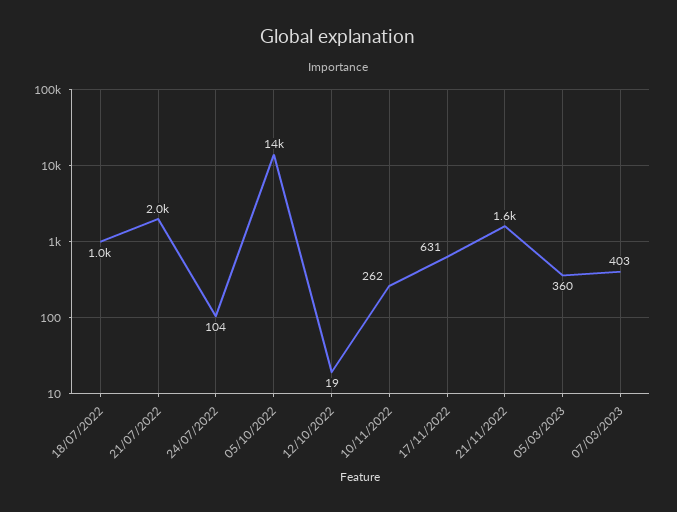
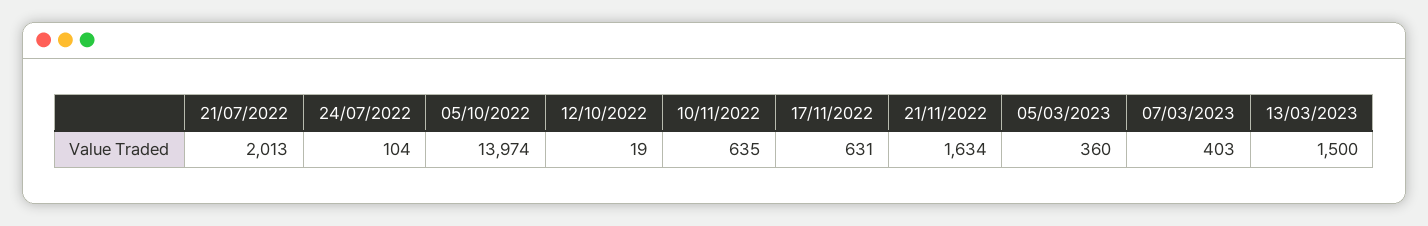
18/07/2022: 1000 -> none
10/11/2022: 262 -> 635
13/03/2023: none -> 1500

